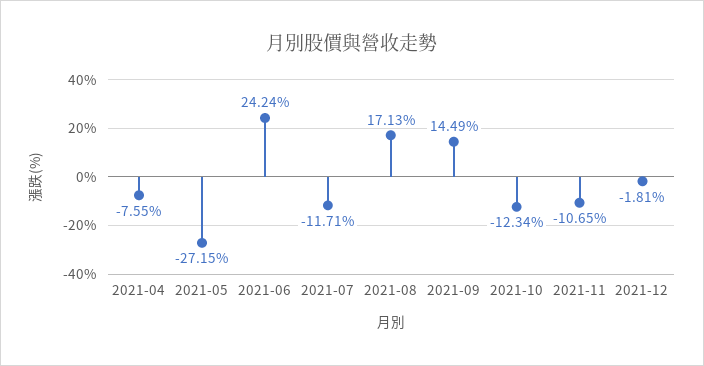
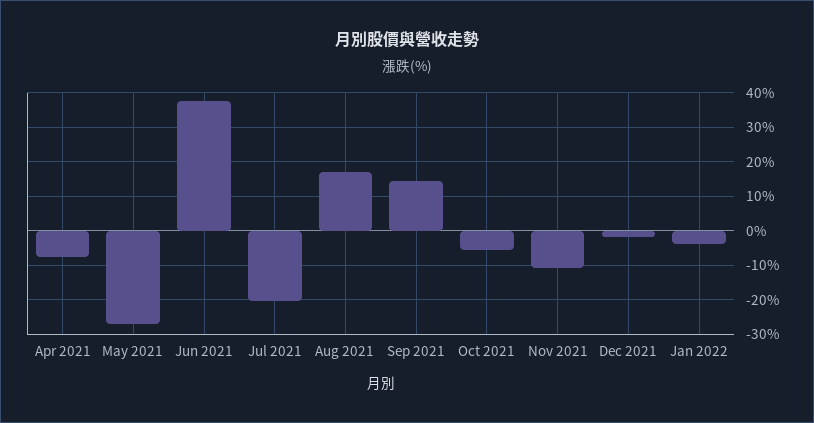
2021-06: 24.24 -> 38
2021-07: -11.71 -> -20
2021-10: -12.34 -> -6
Jan 2022: none -> -4

